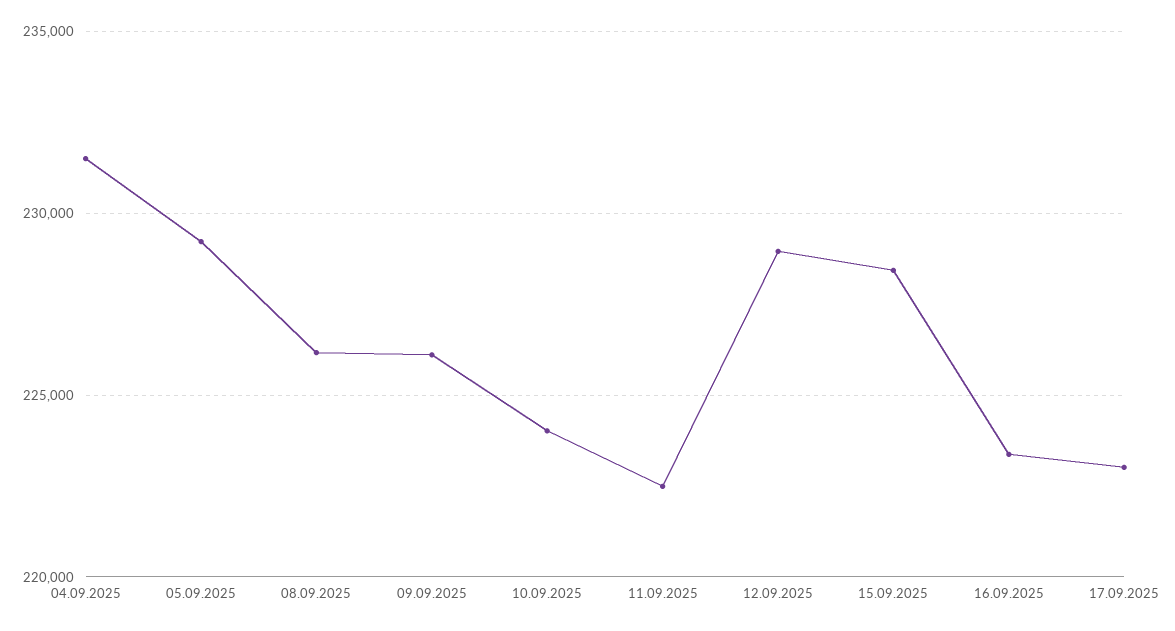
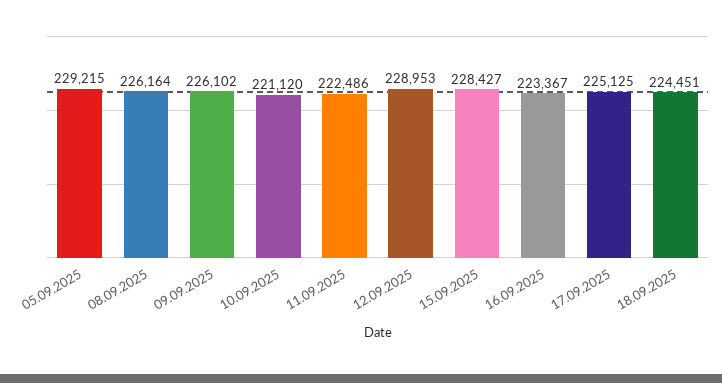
04.09.2025: 231500 -> none
10.09.2025: 224000 -> 221120
17.09.2025: 223000 -> 225125
18.09.2025: none -> 224451

